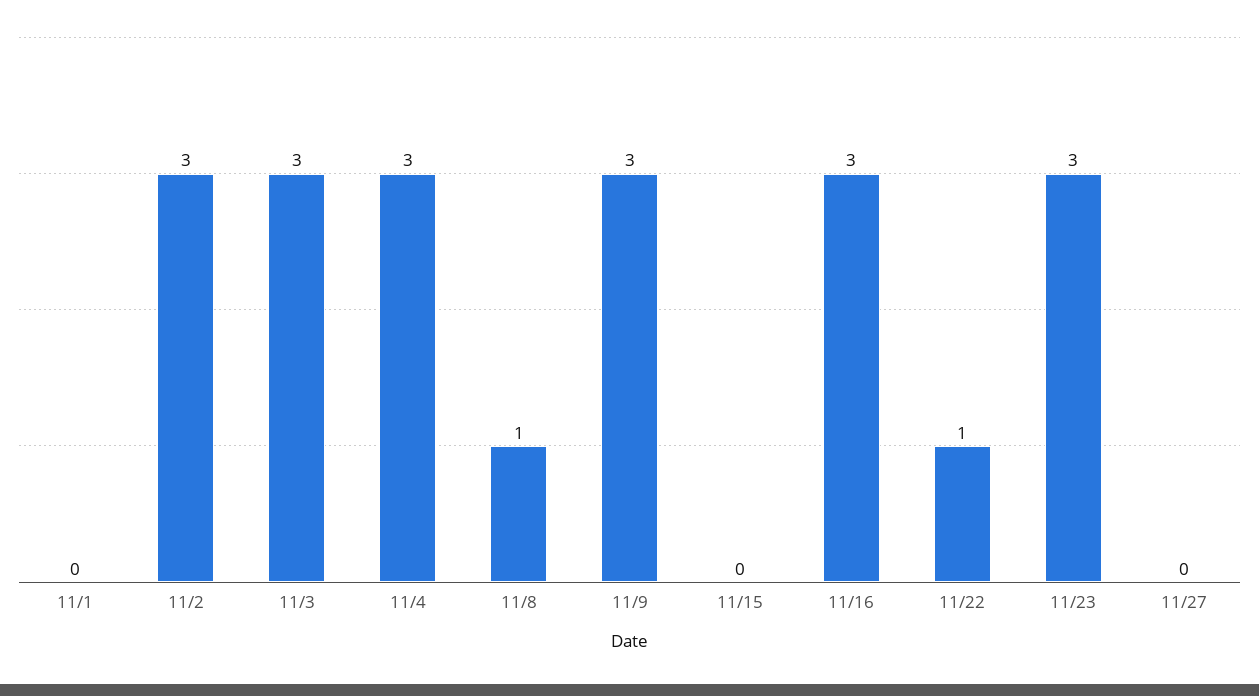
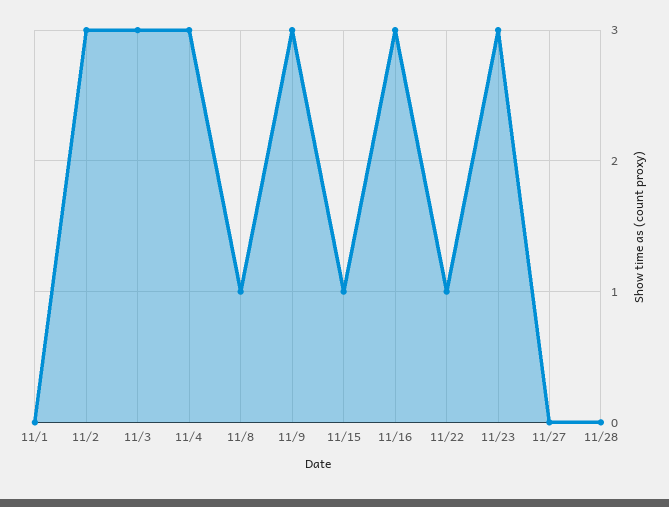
11/15: 0 -> 1
11/28: none -> 0

